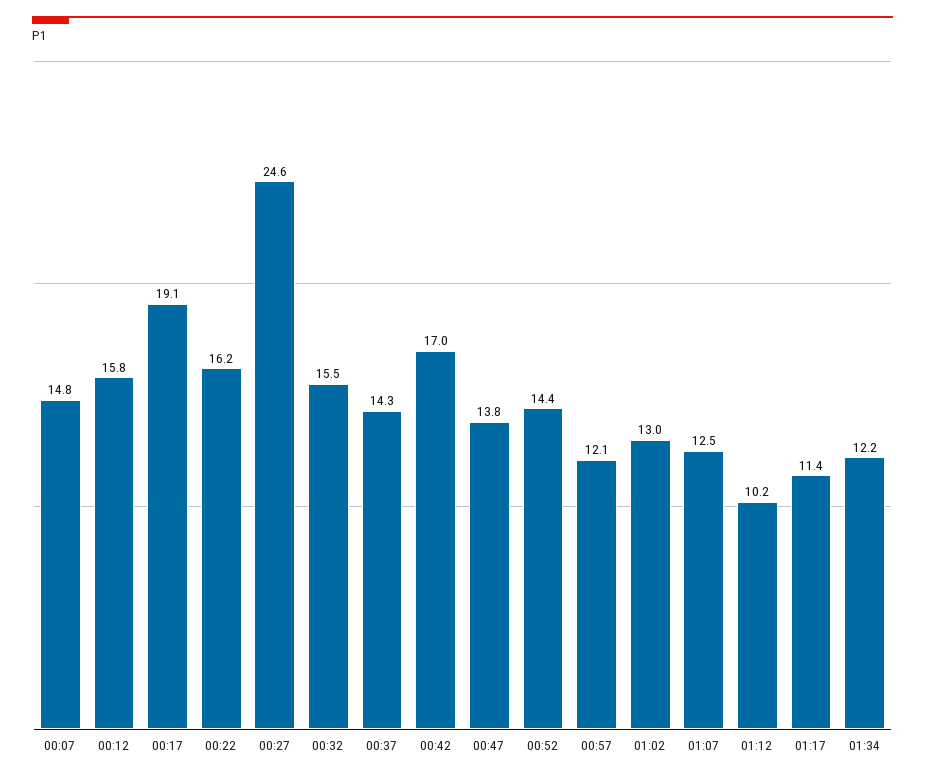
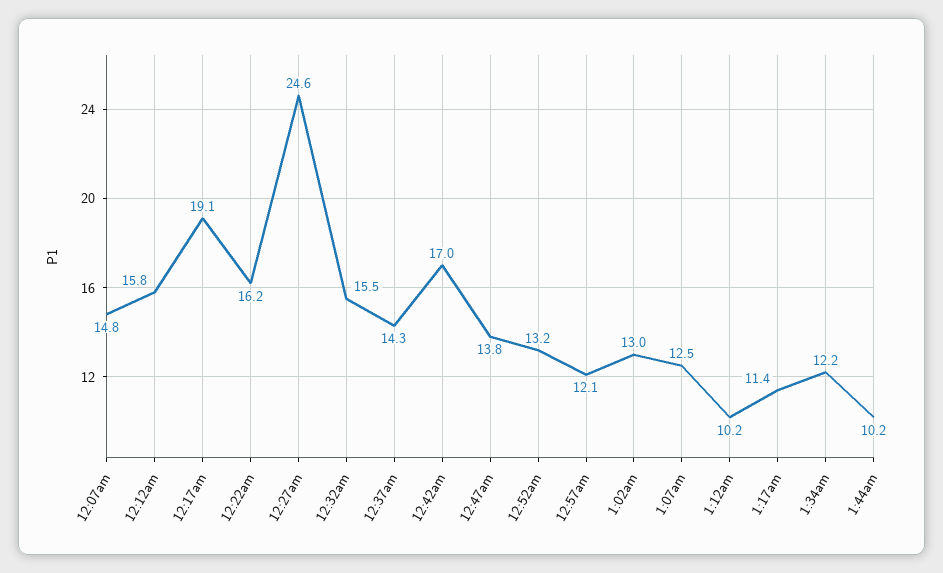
00:52: 14.4 -> 13.2
1:44am: none -> 10.2

